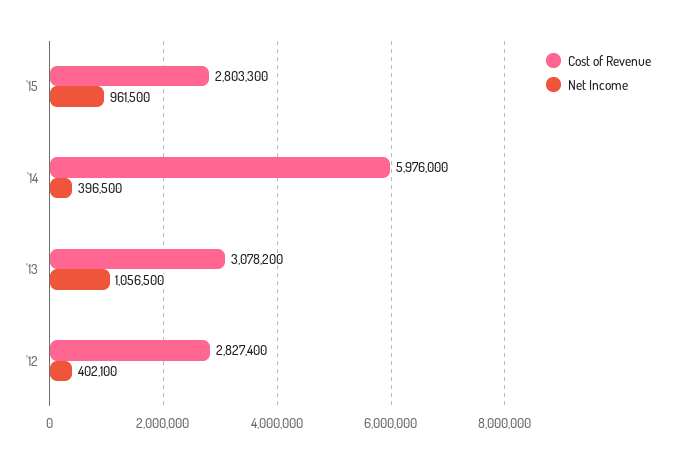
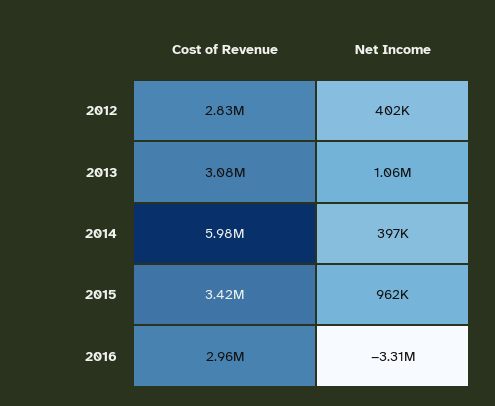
Cost of Revenue, '15: 2803300 -> 3420000
Cost of Revenue, 2016: none -> 2960000
Net Income, 2016: none -> -3310000

